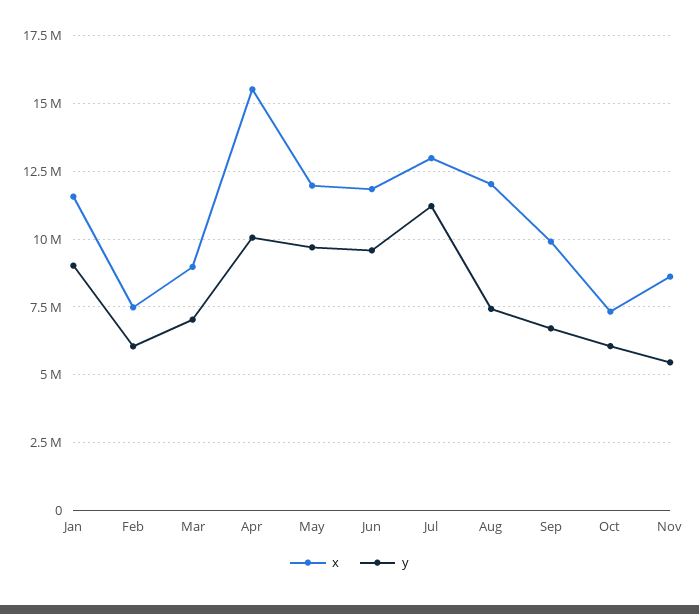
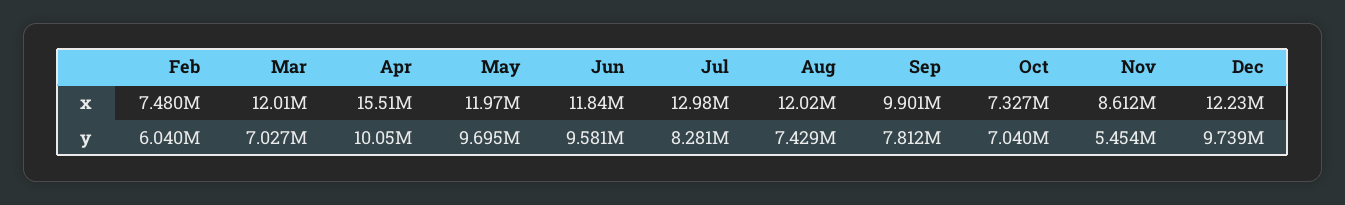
x, Jan: 11500000 -> none
y, Jan: 9000000 -> none
x, Mar: 9000000 -> 12010000
y, Jul: 11250000 -> 8281000
y, Sep: 6750000 -> 7812000
y, Oct: 6000000 -> 7040000
x, Dec: none -> 12230000
y, Dec: none -> 9739000

